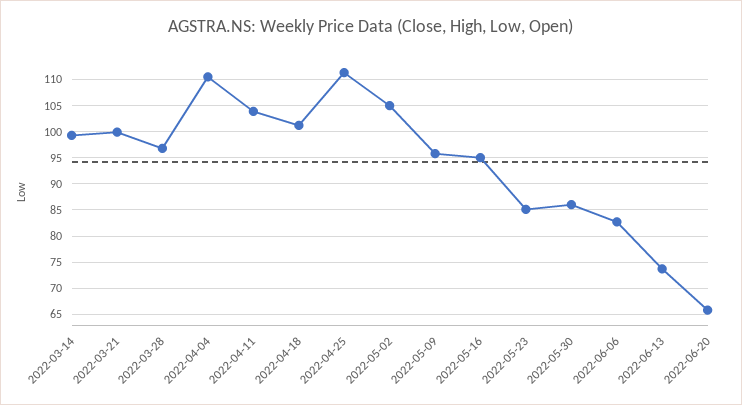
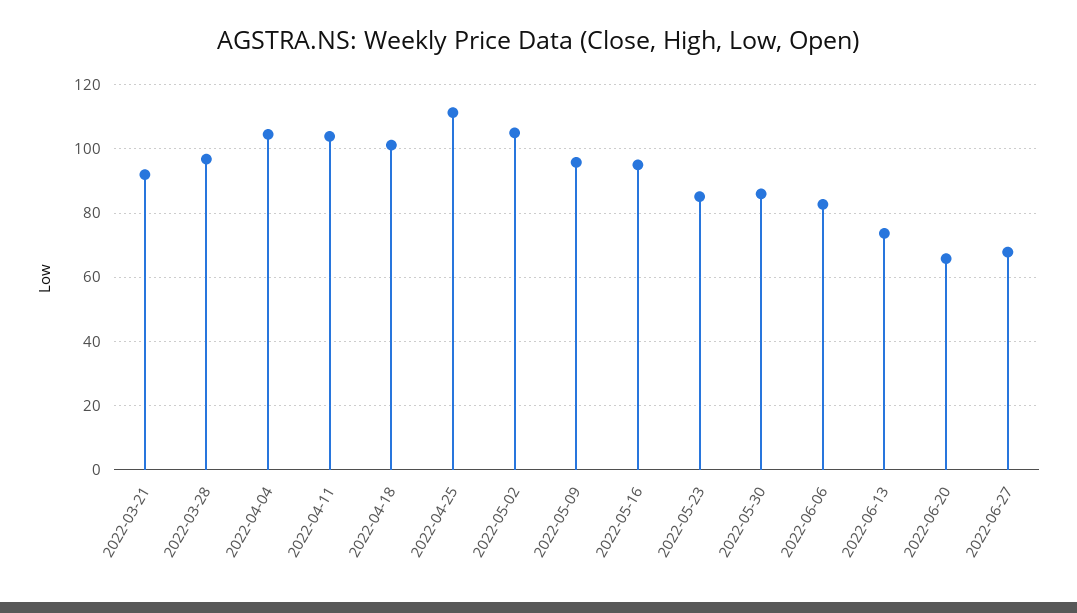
2022-03-14: 100 -> none
2022-03-21: 100 -> 92
2022-04-04: 110 -> 104
2022-06-27: none -> 68

